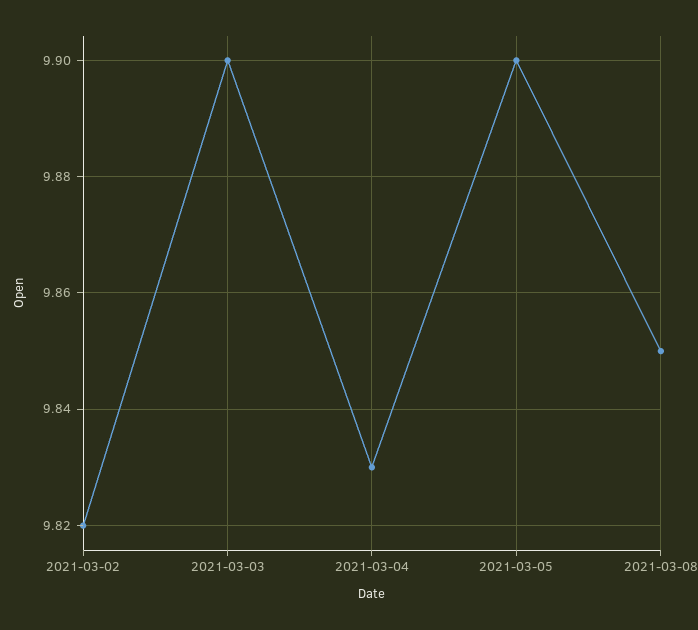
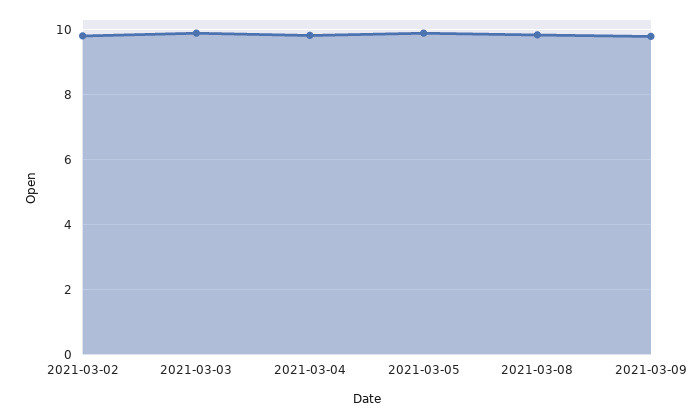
2021-03-09: none -> 9.8

